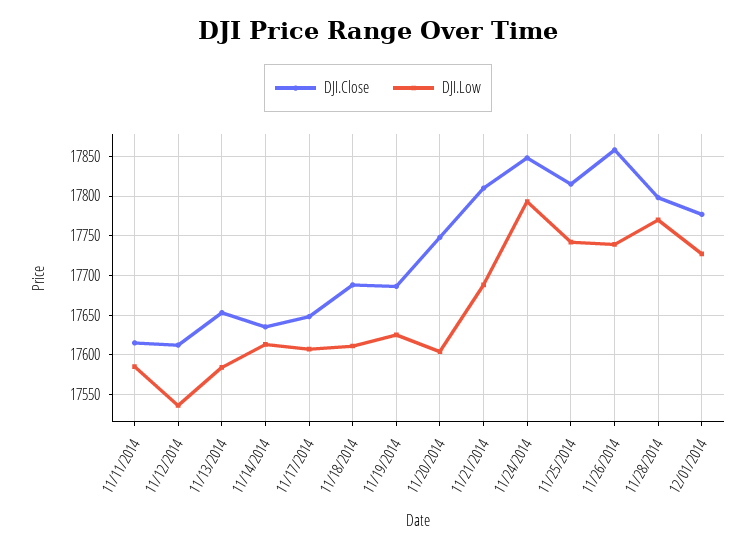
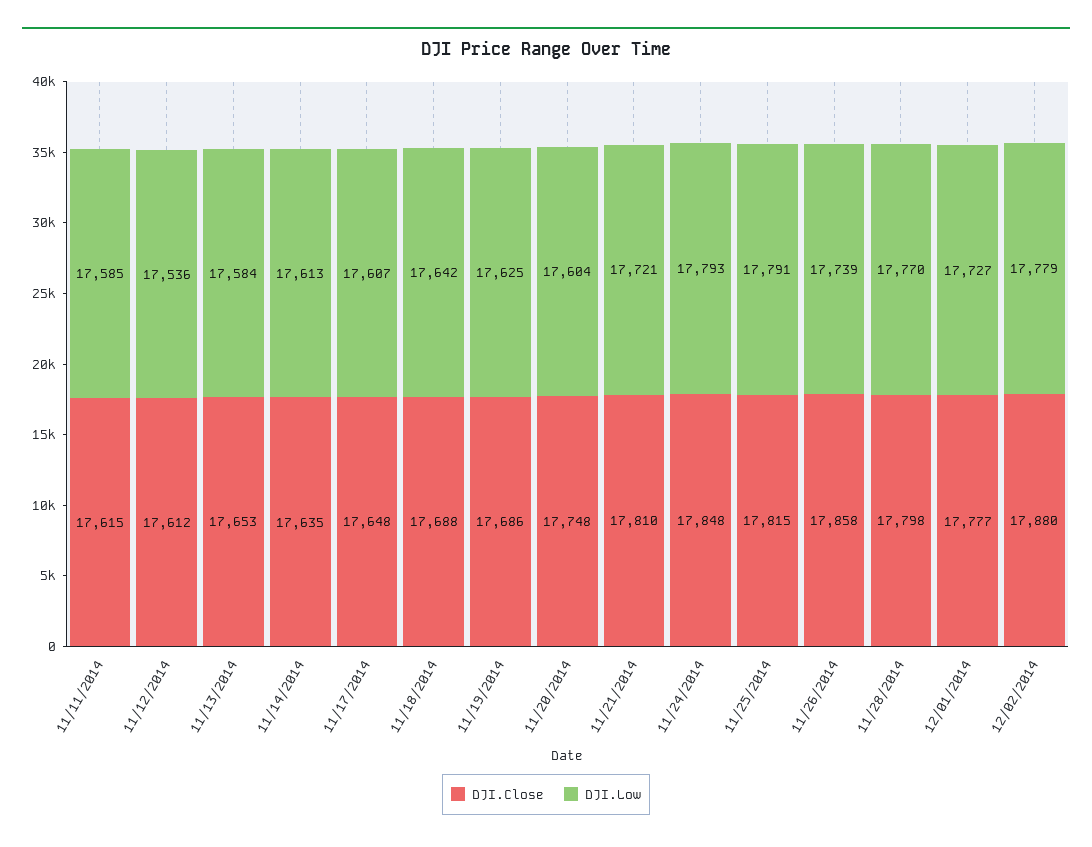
DJI.Low, 11/18/2014: 17610 -> 17642
DJI.Low, 11/21/2014: 17690 -> 17721
DJI.Low, 11/25/2014: 17740 -> 17791
DJI.Close, 12/02/2014: none -> 17880
DJI.Low, 12/02/2014: none -> 17779

